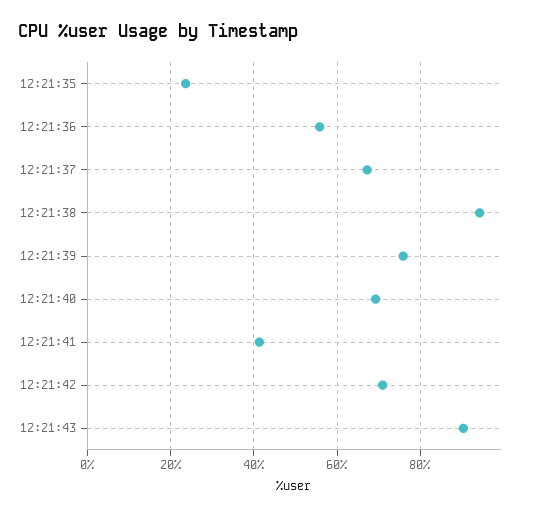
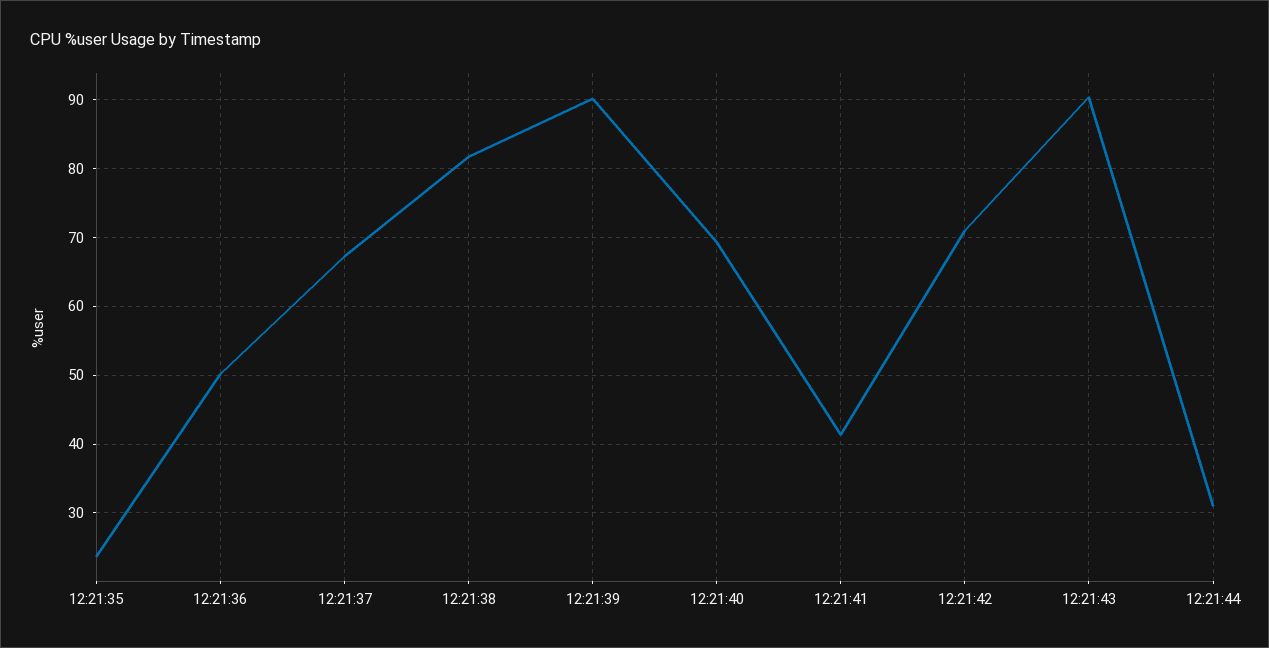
12:21:36: 56 -> 50
12:21:38: 94 -> 82
12:21:39: 76 -> 90
12:21:44: none -> 31

